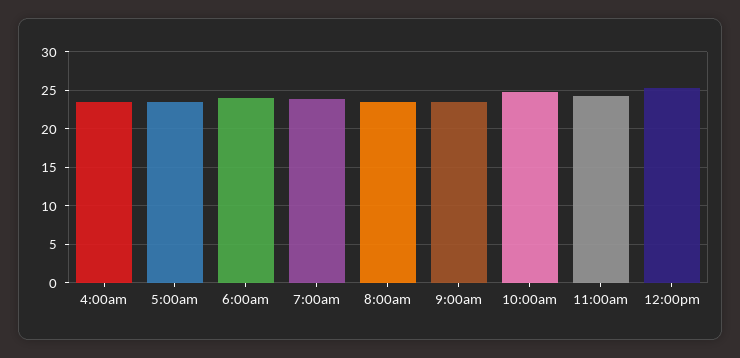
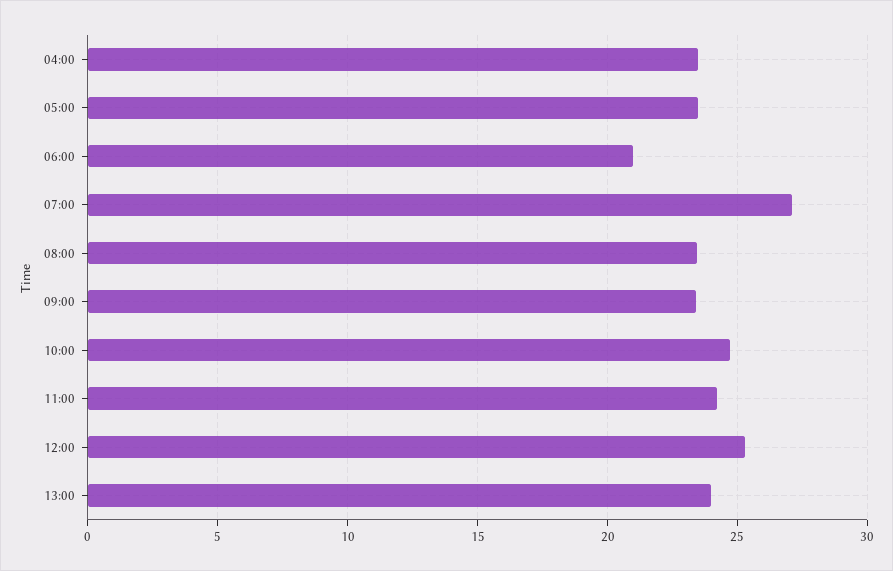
6:00am: 24 -> 21
7:00am: 24 -> 27
13:00: none -> 24

